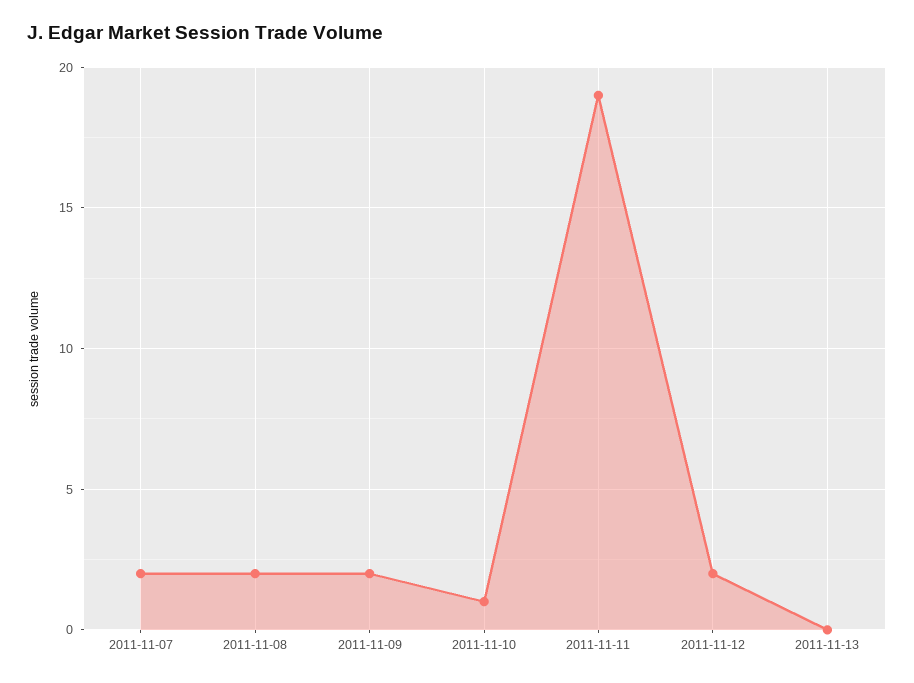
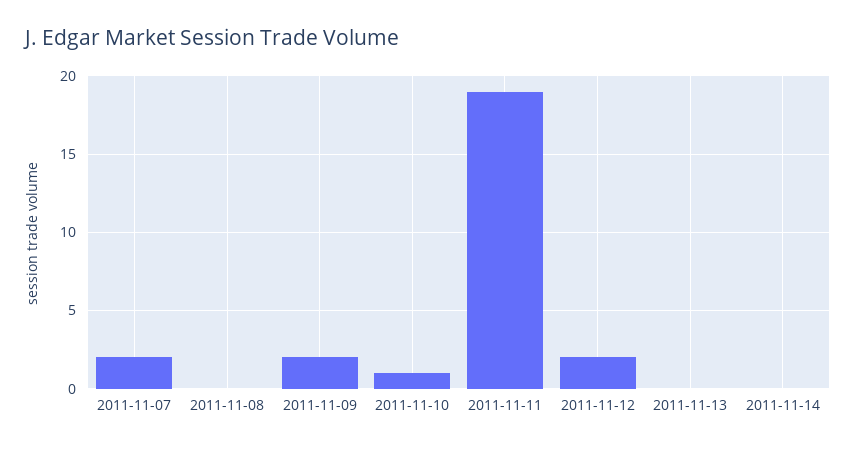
2011-11-08: 2 -> 0
2011-11-14: none -> 0

